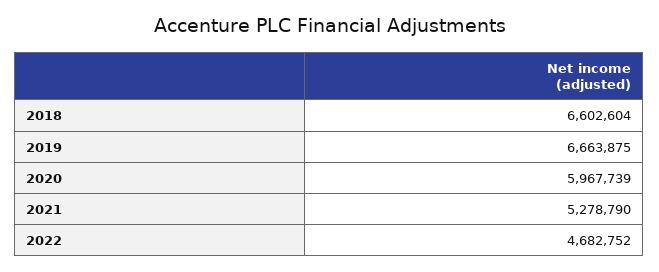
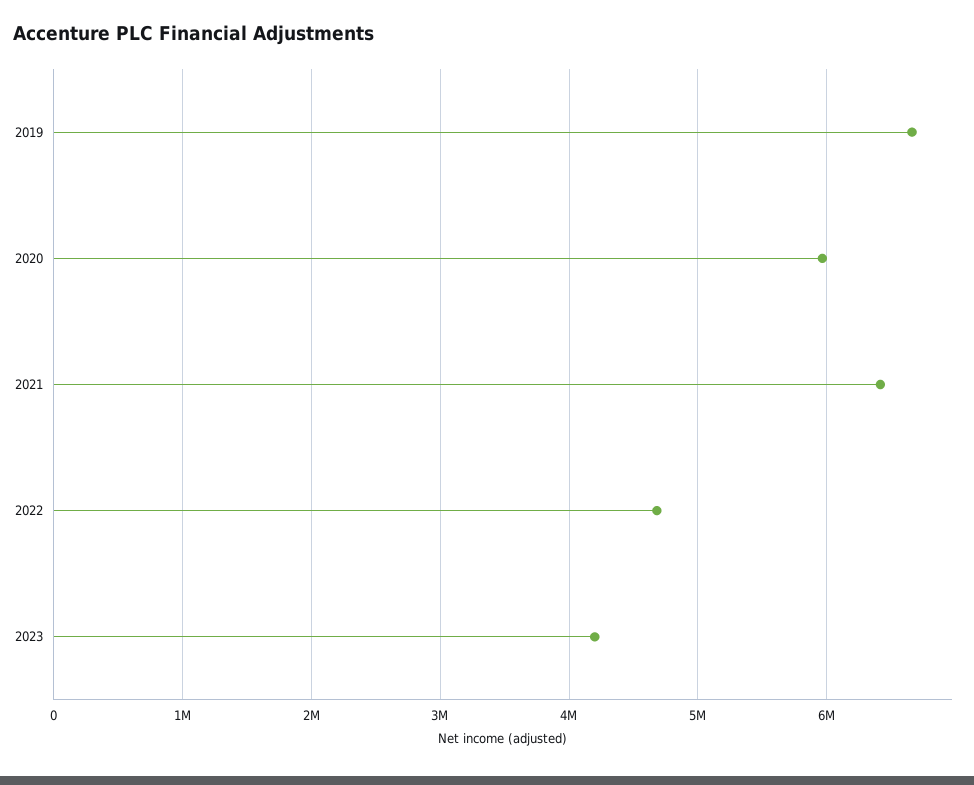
2018: 6602604 -> none
2021: 5278790 -> 6400000
2023: none -> 4200000

